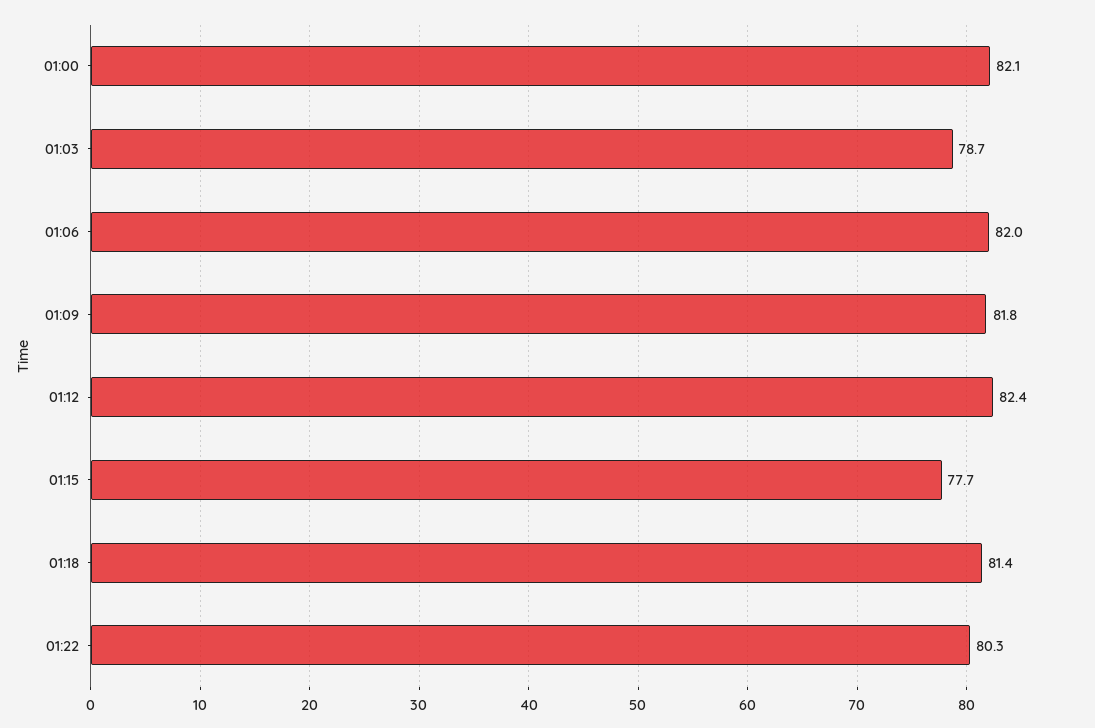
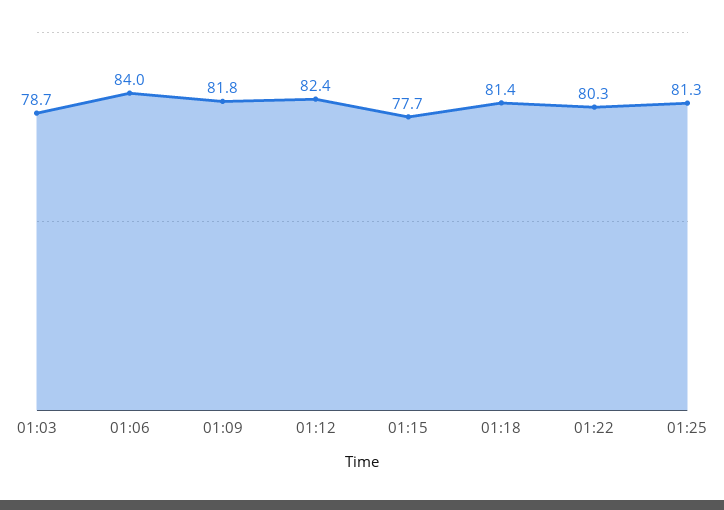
01:00: 82.1 -> none
01:06: 82 -> 84
01:25: none -> 81.3

